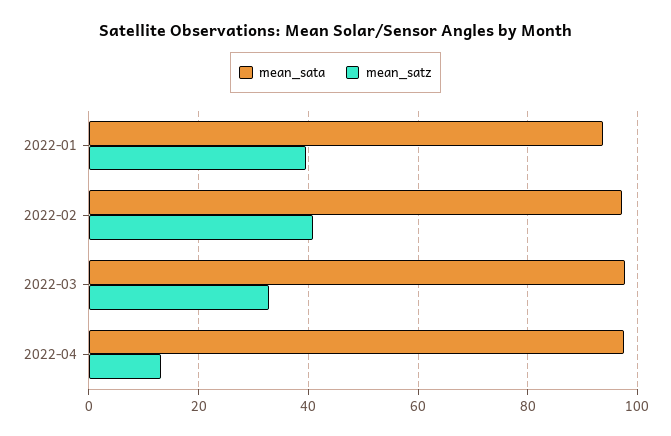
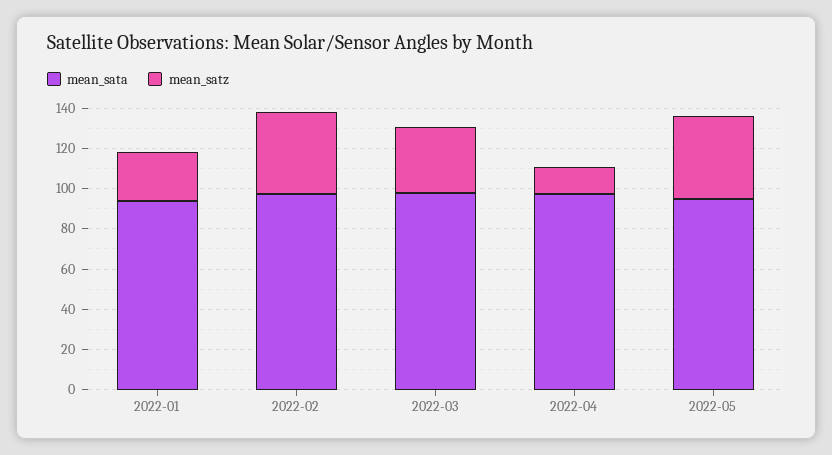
mean_satz, 2022-01: 40 -> 25
mean_sata, 2022-05: none -> 95
mean_satz, 2022-05: none -> 40

